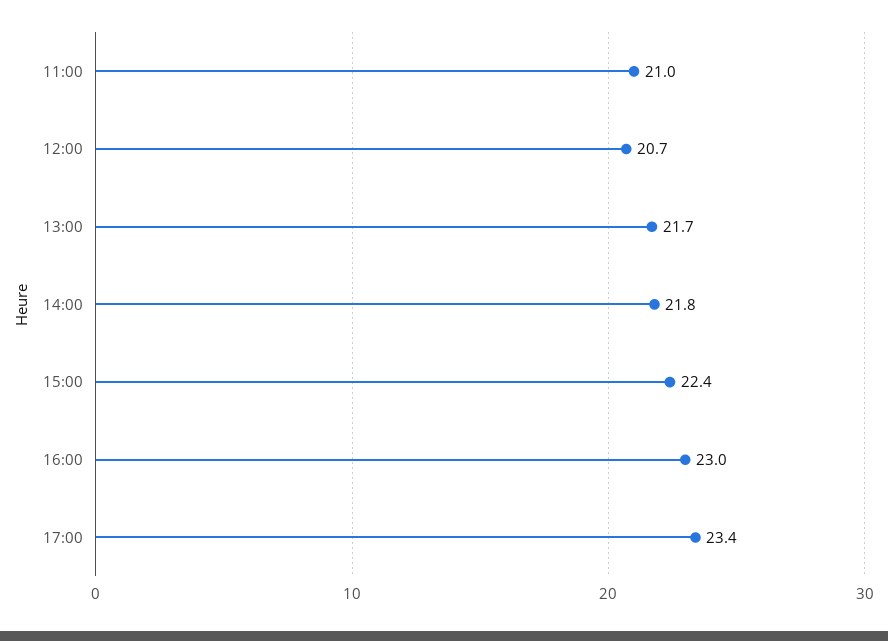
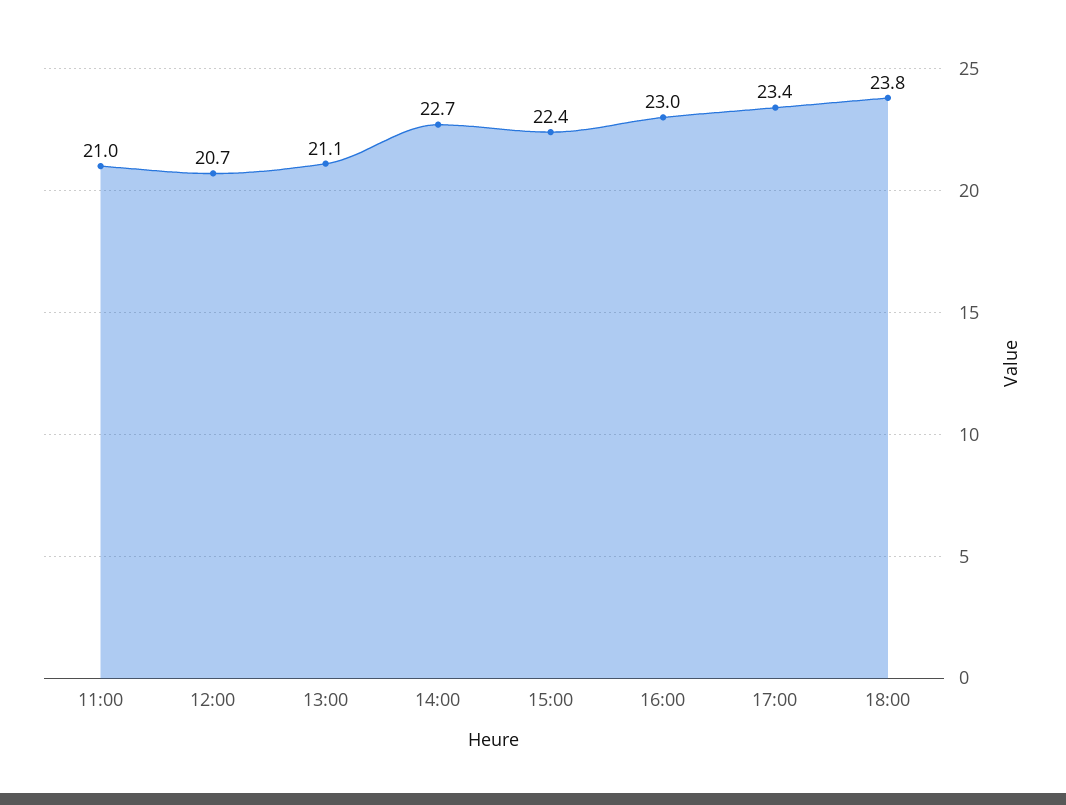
13:00: 21.7 -> 21.1
14:00: 21.8 -> 22.7
18:00: none -> 23.8

